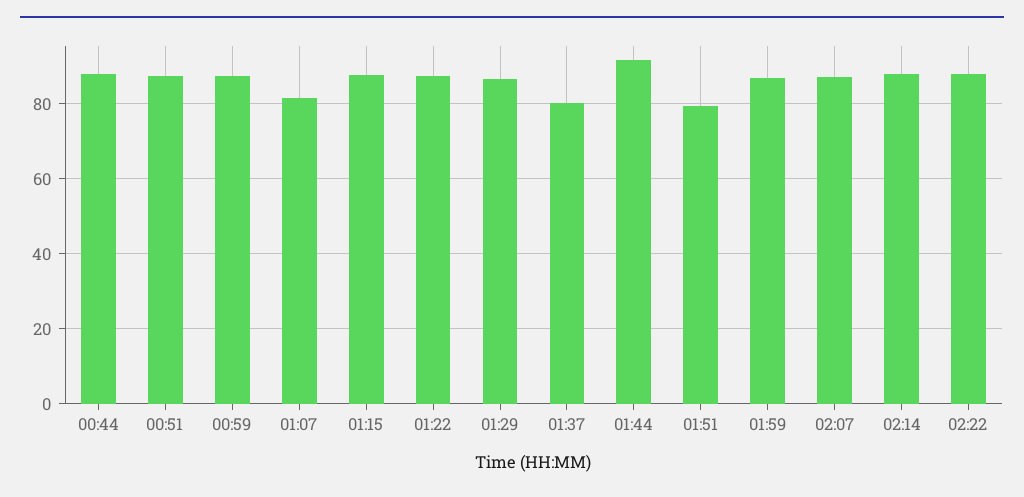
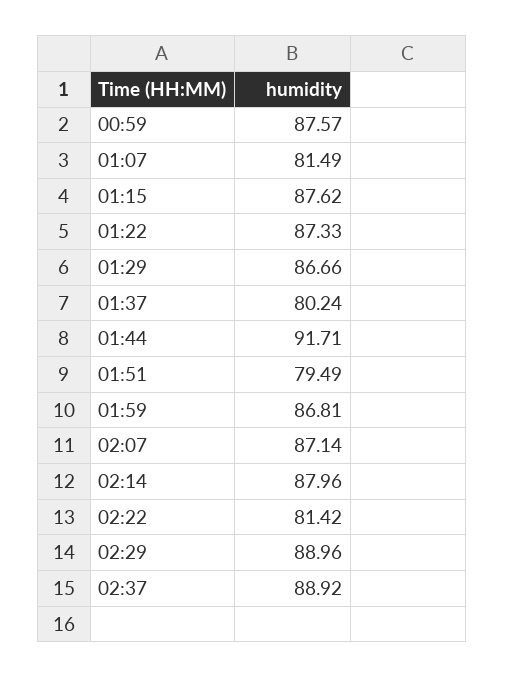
00:44: 88 -> none
00:51: 88 -> none
02:22: 88 -> 81.42
02:29: none -> 88.96
02:37: none -> 88.92

